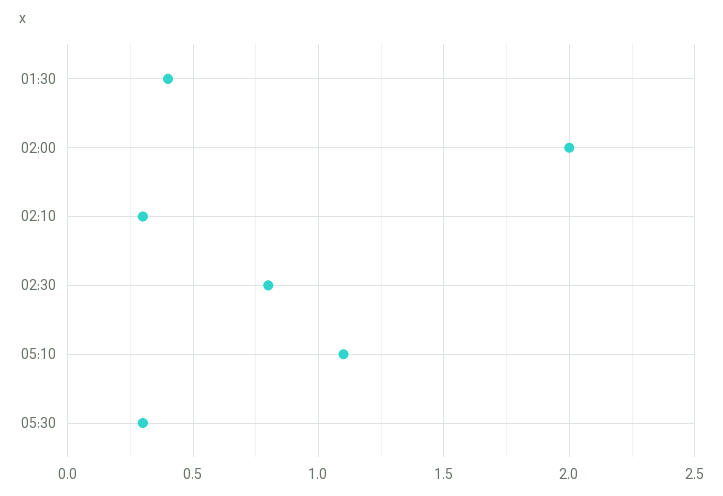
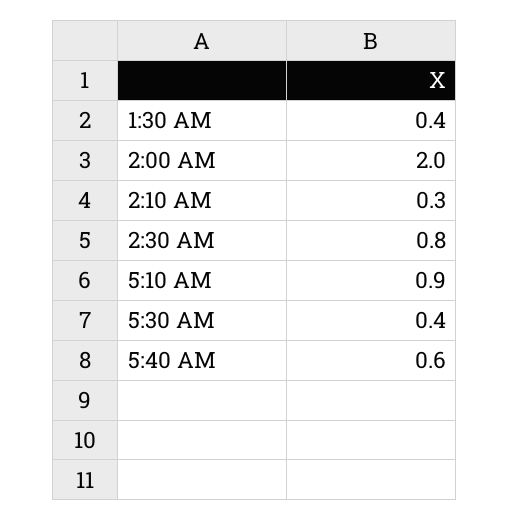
05:10: 1.1 -> 0.9
05:30: 0.3 -> 0.4
5:40 AM: none -> 0.6

